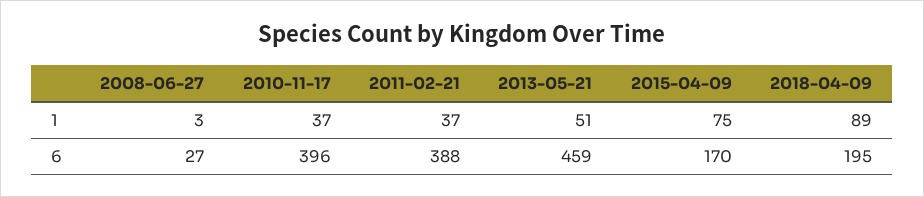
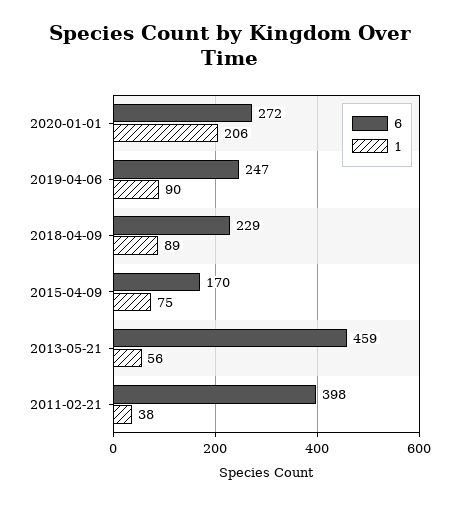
1, 2008-06-27: 3 -> none
1, 2010-11-17: 37 -> none
1, 2011-02-21: 37 -> 38
1, 2013-05-21: 51 -> 56
6, 2008-06-27: 27 -> none
6, 2010-11-17: 396 -> none
6, 2011-02-21: 388 -> 398
6, 2018-04-09: 195 -> 229
6, 2020-01-01: none -> 272
1, 2020-01-01: none -> 206
6, 2019-04-06: none -> 247
1, 2019-04-06: none -> 90

